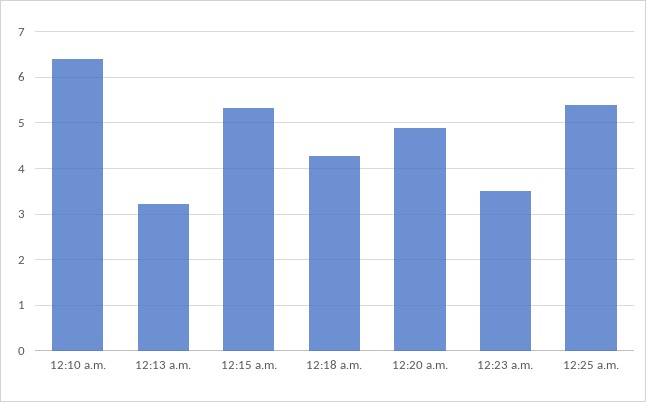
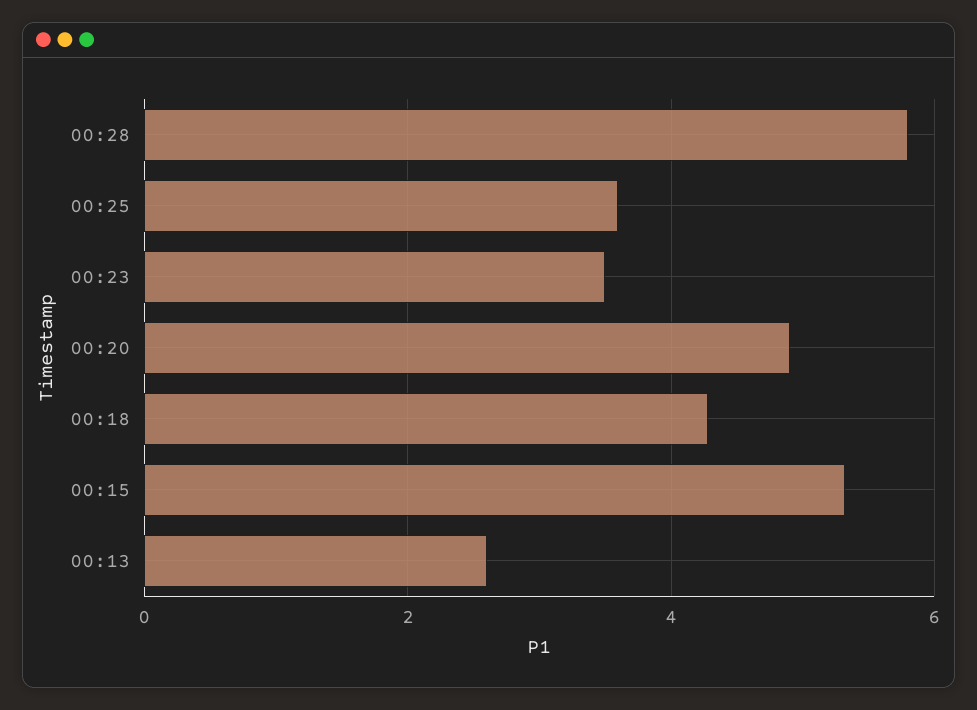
12:10 a.m.: 6.4 -> none
12:13 a.m.: 3.2 -> 2.6
12:25 a.m.: 5.4 -> 3.6
00:28: none -> 5.8

